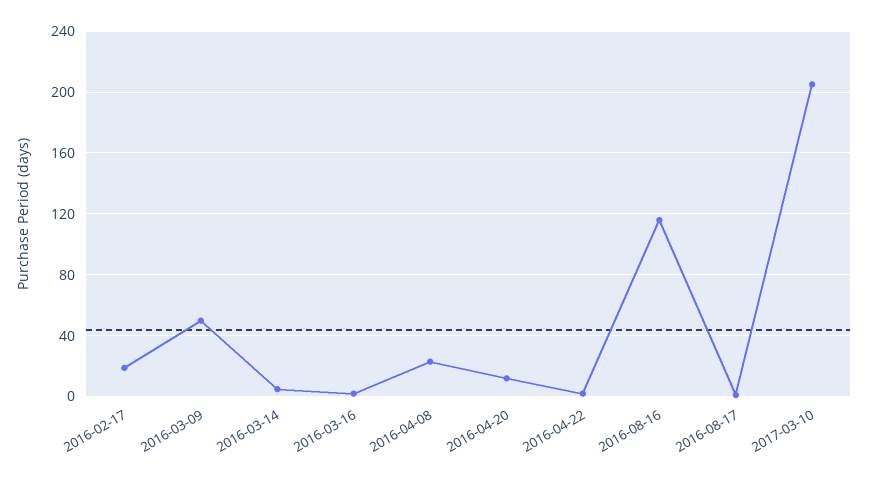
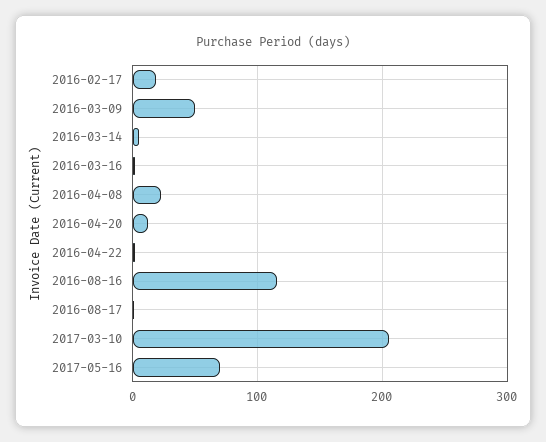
2017-05-16: none -> 70

